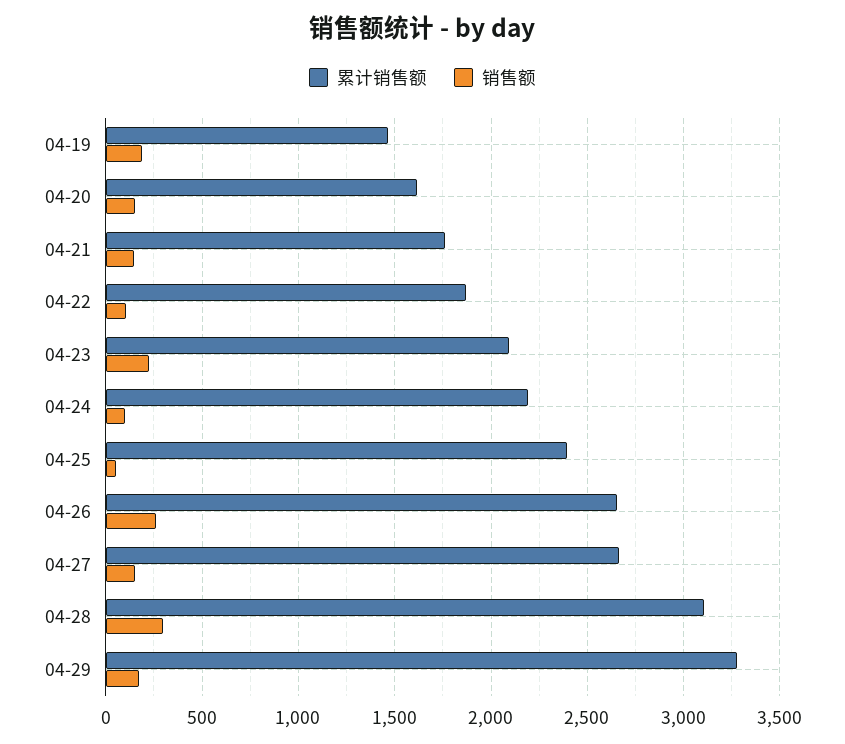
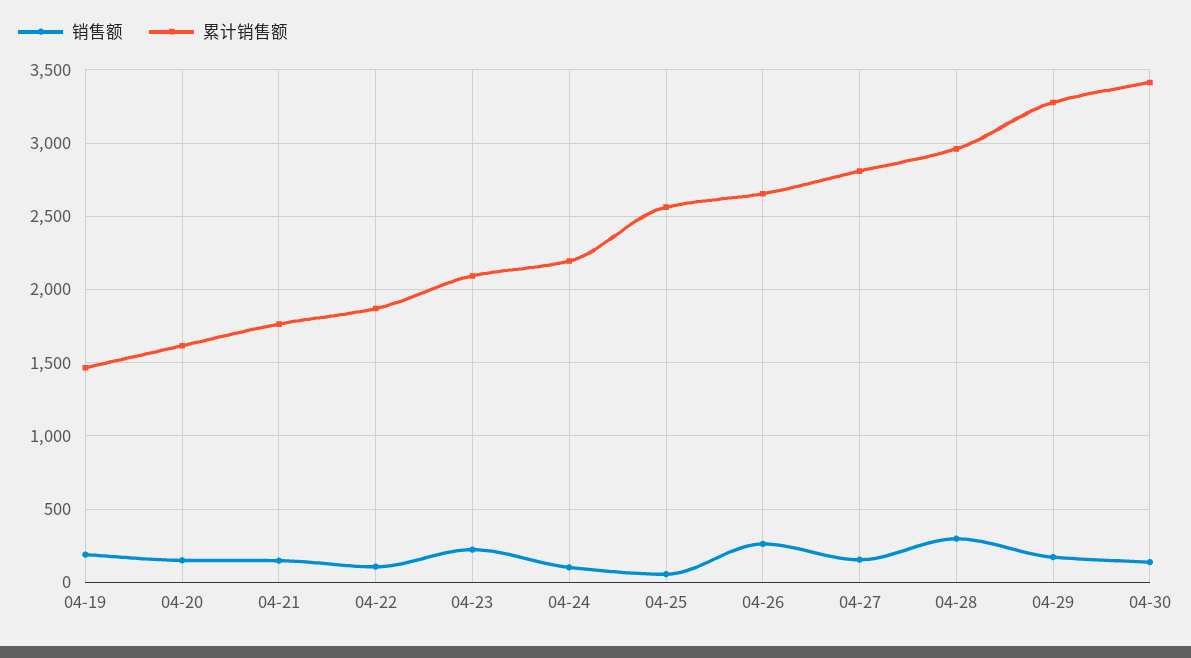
累计销售额, 04-25: 2400 -> 2550
累计销售额, 04-27: 2650 -> 2800
累计销售额, 04-28: 3100 -> 2950
销售额, 04-30: none -> 150
累计销售额, 04-30: none -> 3400

